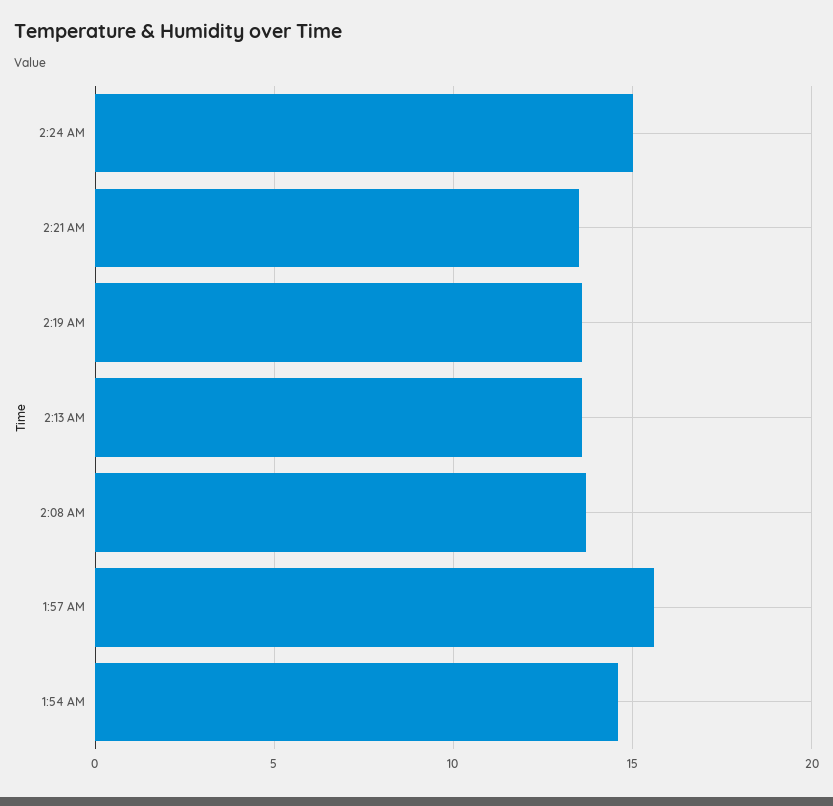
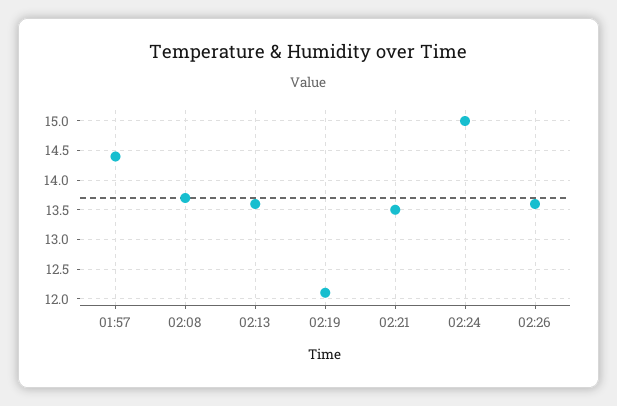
2:19 AM: 13.5 -> 12
1:57 AM: 15.5 -> 14.5
1:54 AM: 14.5 -> none
02:26: none -> 13.5

